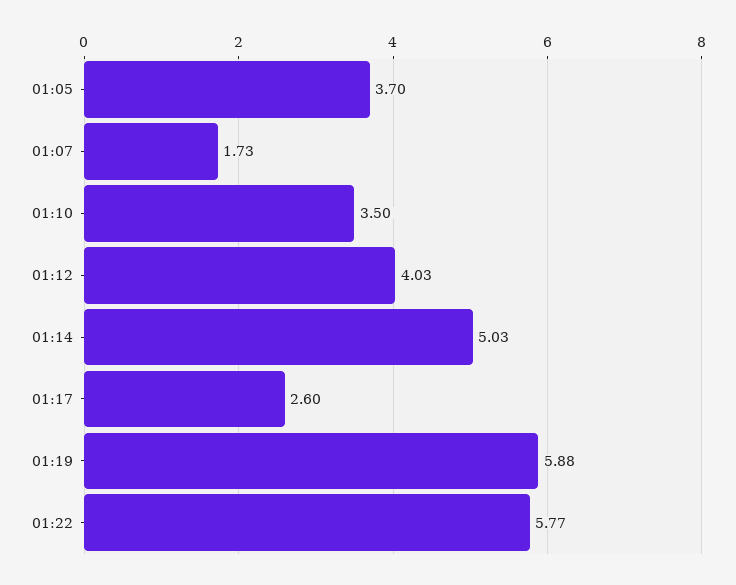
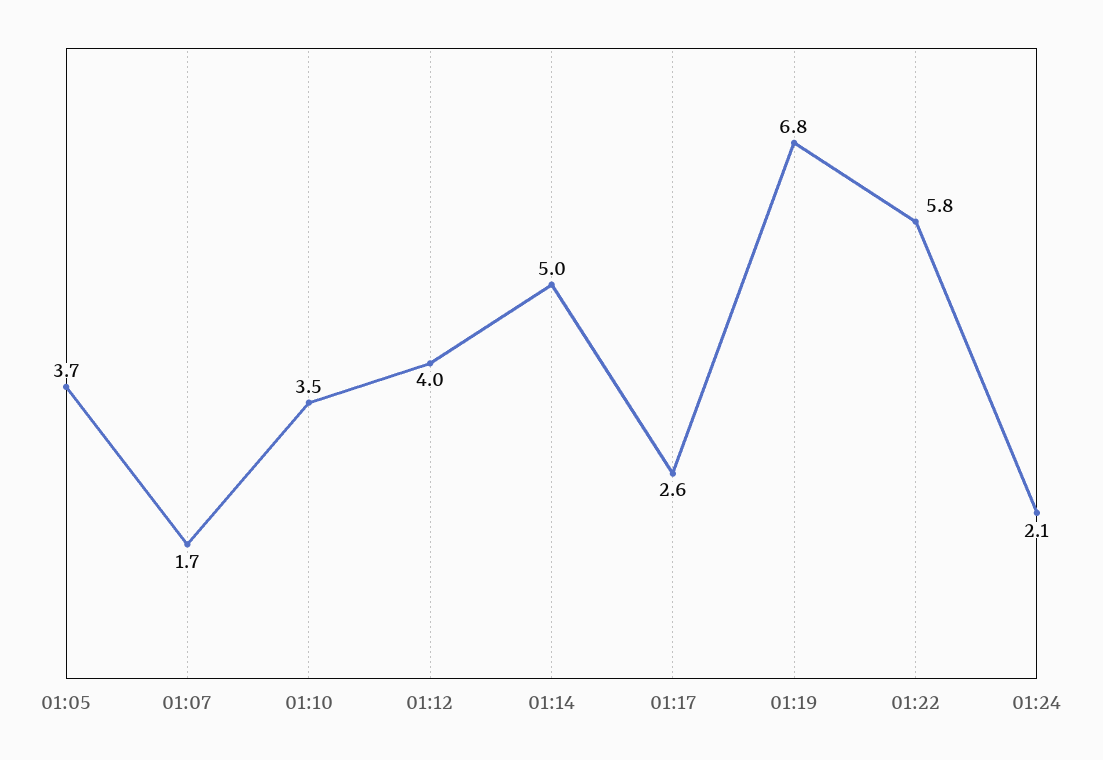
01:19: 5.88 -> 6.8
01:24: none -> 2.1

